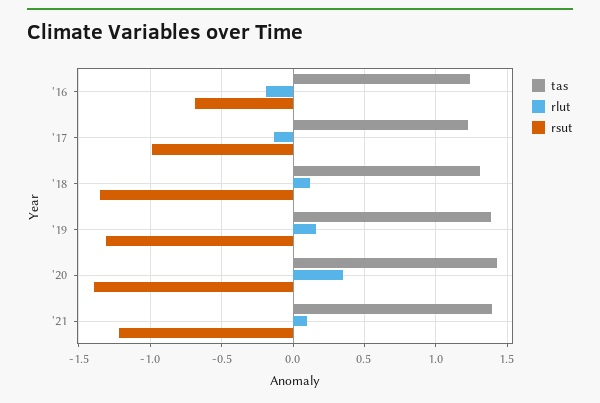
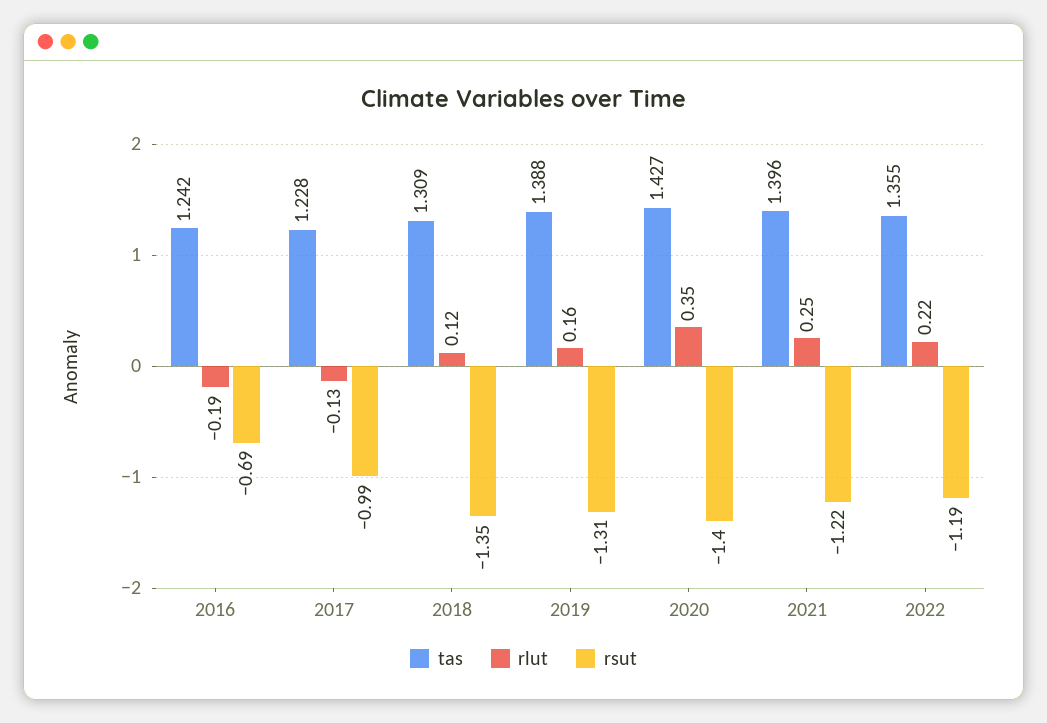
rlut, '21: 0.1 -> 0.25
tas, 2022: none -> 1.355
rlut, 2022: none -> 0.22
rsut, 2022: none -> -1.19

